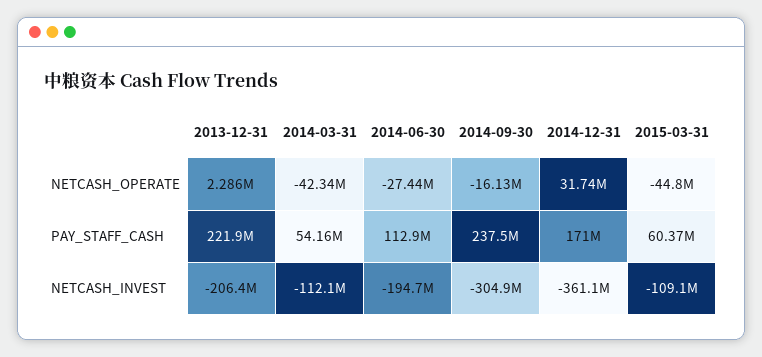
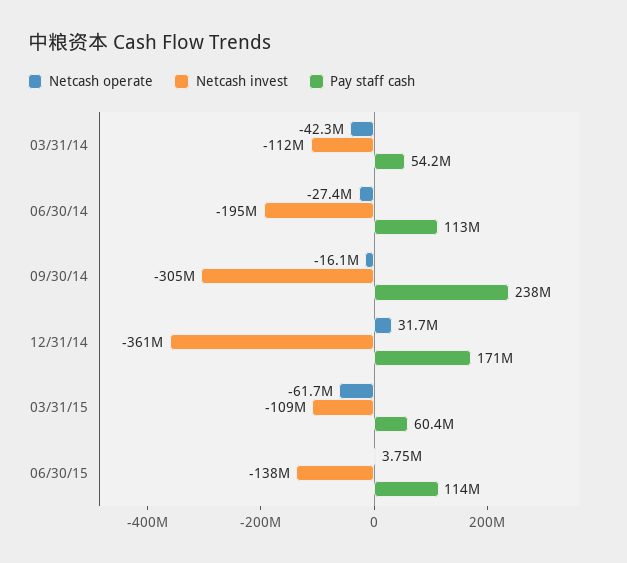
NETCASH_OPERATE, 2013-12-31: 2286000 -> none
NETCASH_OPERATE, 2015-03-31: -44800000 -> -61700000
PAY_STAFF_CASH, 2013-12-31: 221900000 -> none
NETCASH_INVEST, 2013-12-31: -206400000 -> none
NETCASH_OPERATE, 06/30/15: none -> 3750000
NETCASH_INVEST, 06/30/15: none -> -138000000
PAY_STAFF_CASH, 06/30/15: none -> 114000000

